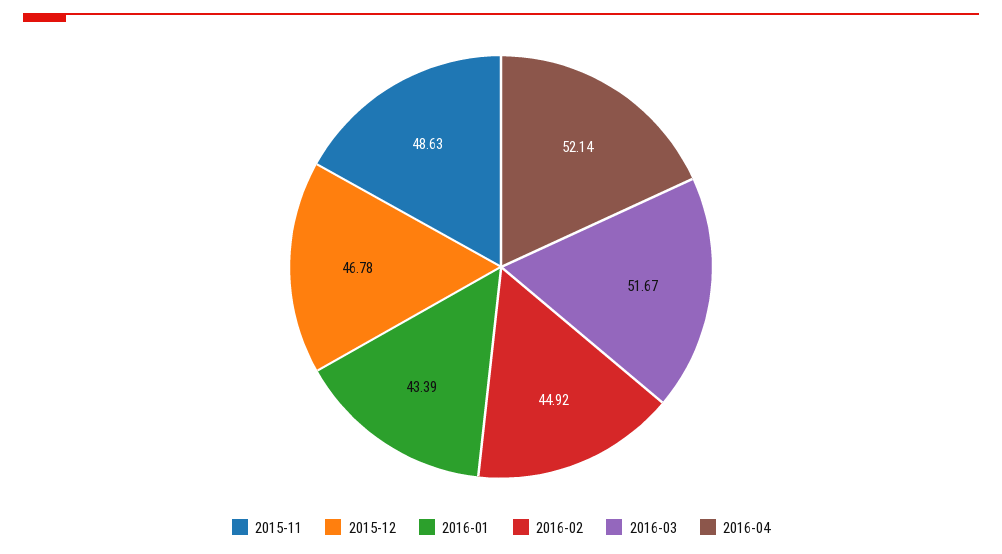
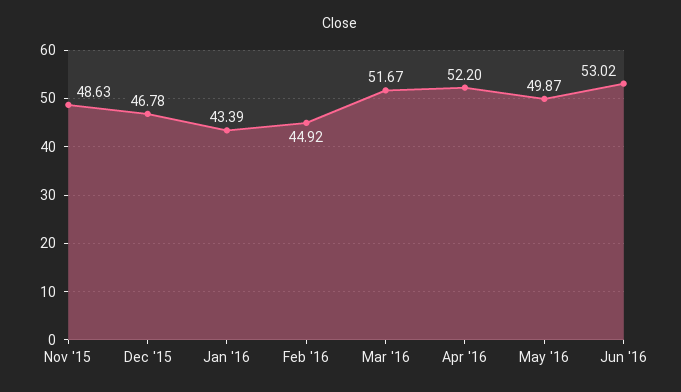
2016-04: 52.14 -> 52.2
May '16: none -> 49.87
Jun '16: none -> 53.02

